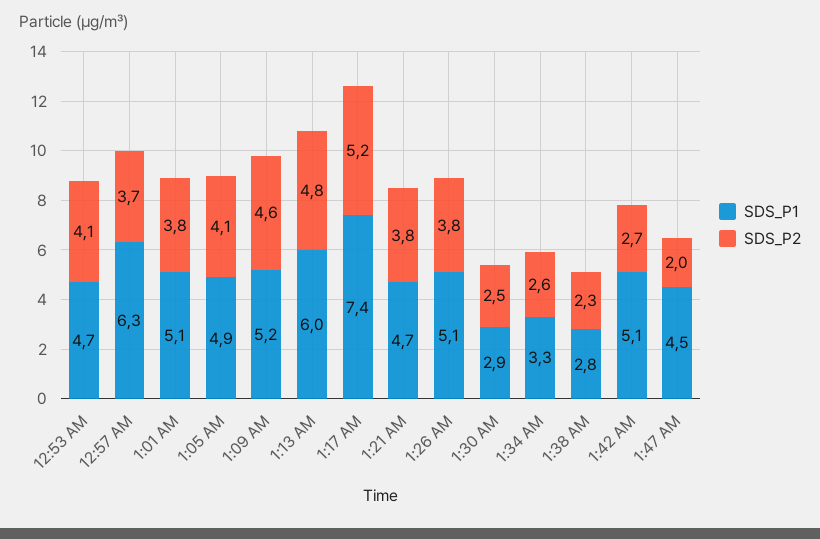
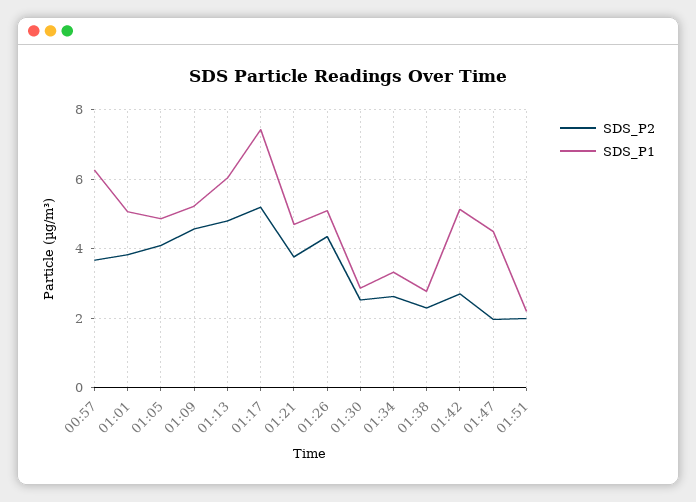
SDS_P1, 12:53 AM: 4.7 -> none
SDS_P2, 12:53 AM: 4.1 -> none
SDS_P2, 1:26 AM: 3.8 -> 4.4
SDS_P2, 01:51: none -> 2
SDS_P1, 01:51: none -> 2.2

